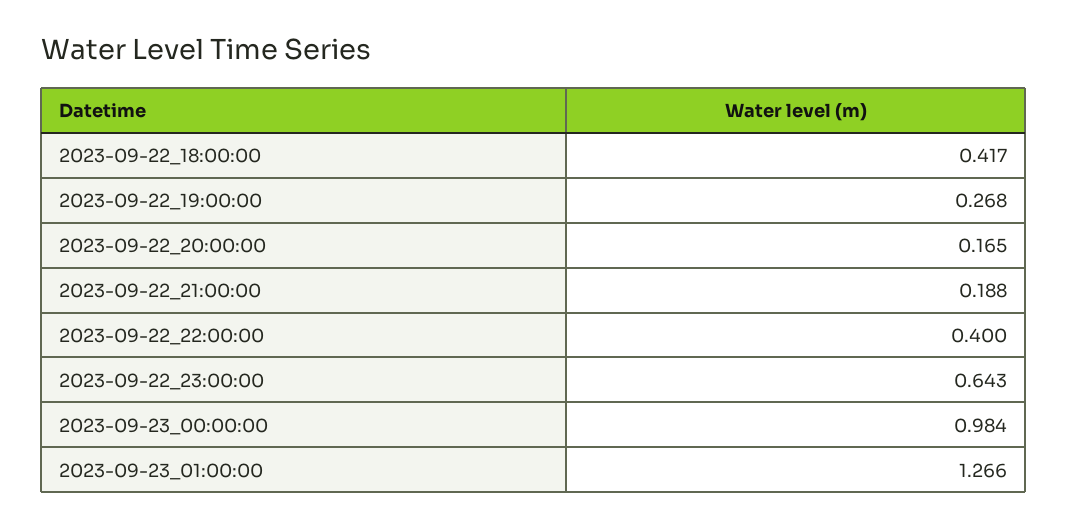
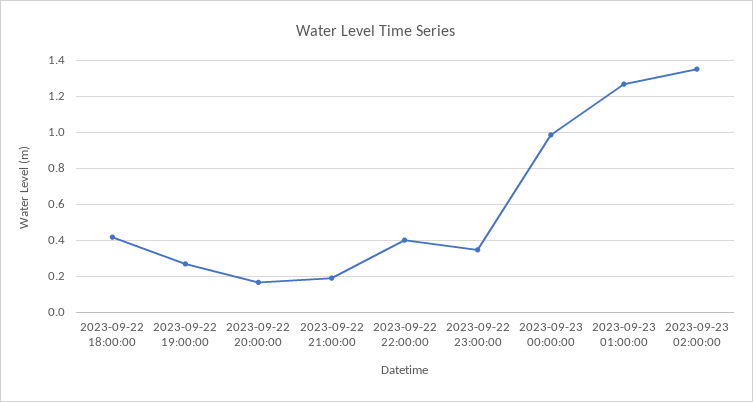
2023-09-22_23:00:00: 0.643 -> 0.35
2023-09-23 02:00:00: none -> 1.35

